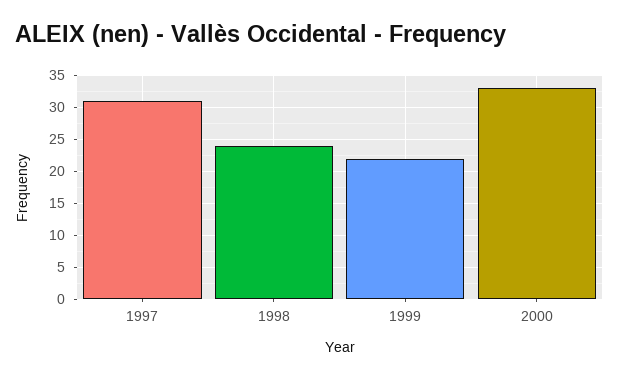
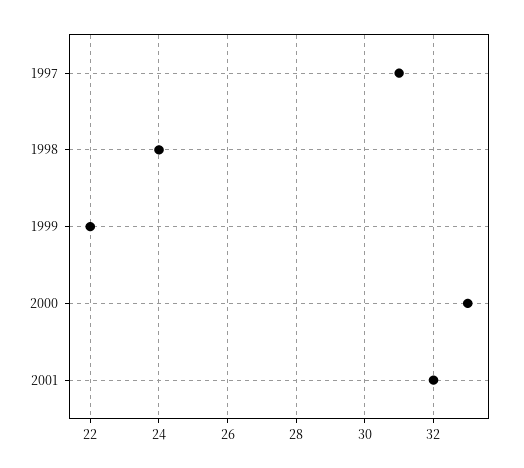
2001: none -> 32

